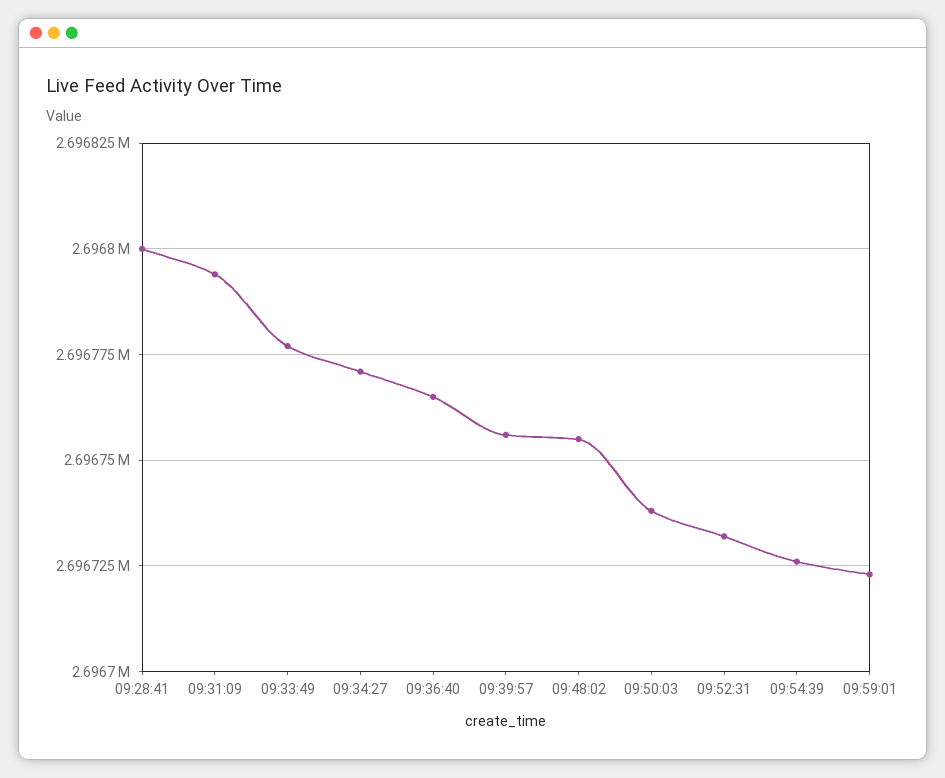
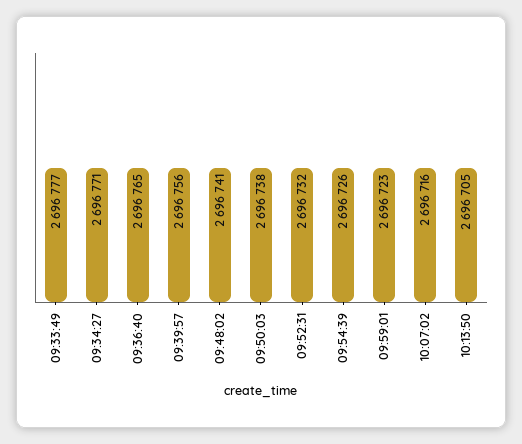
09:28:41: 2696800 -> none
09:31:09: 2696795 -> none
09:48:02: 2696755 -> 2696741
10:07:02: none -> 2696716
10:13:50: none -> 2696705

